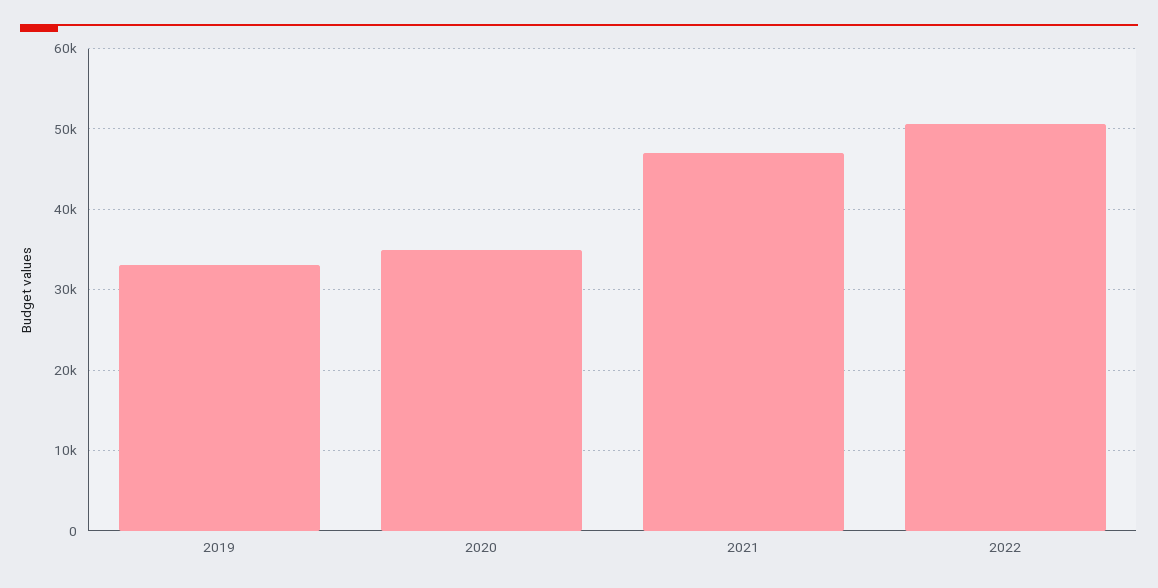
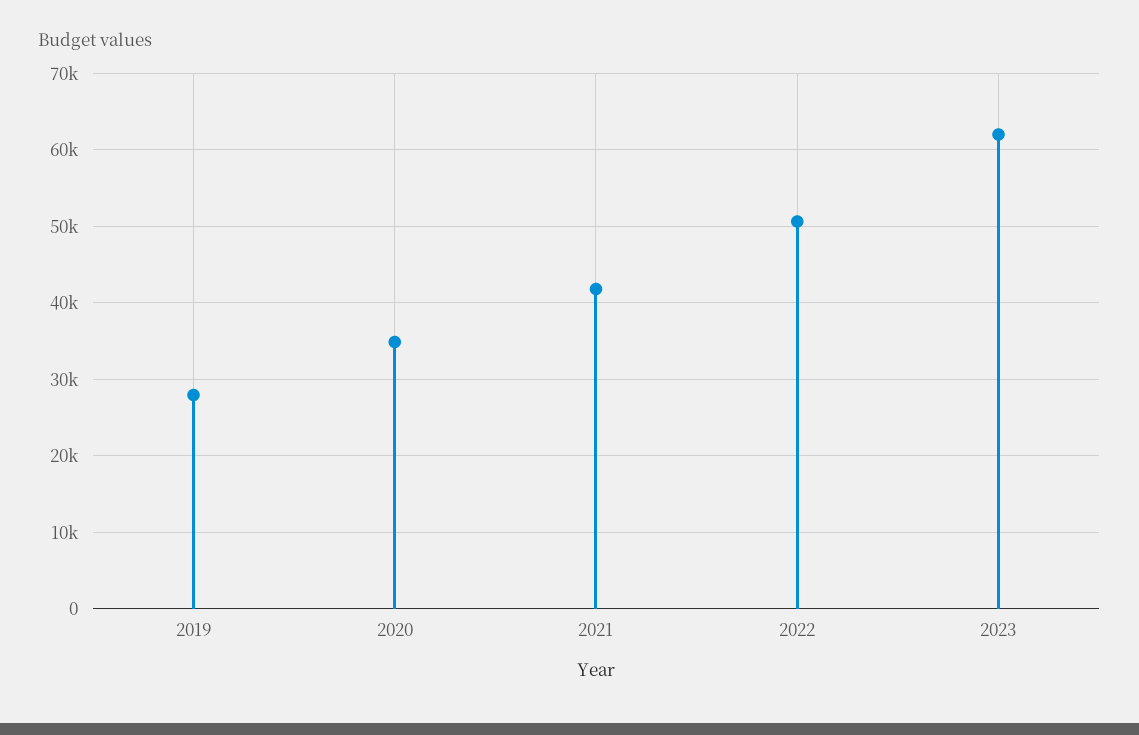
2019: 33000 -> 28000
2021: 47000 -> 42000
2023: none -> 62000

